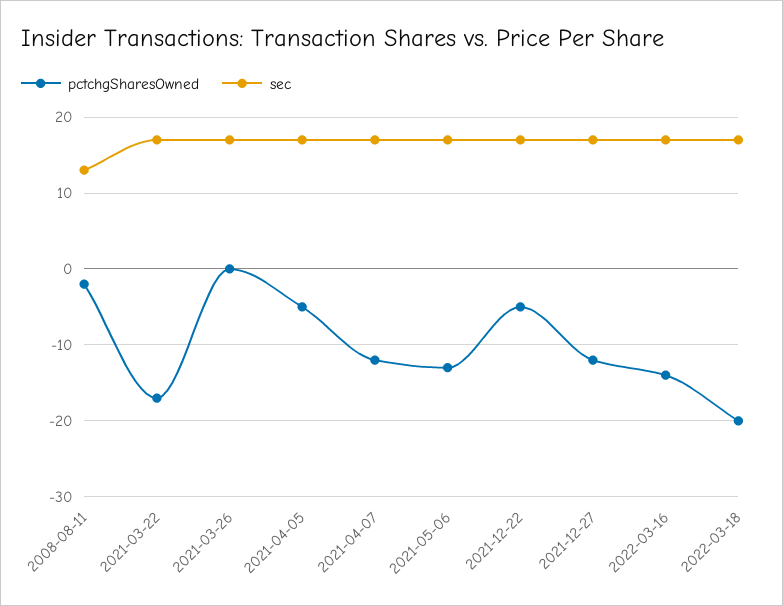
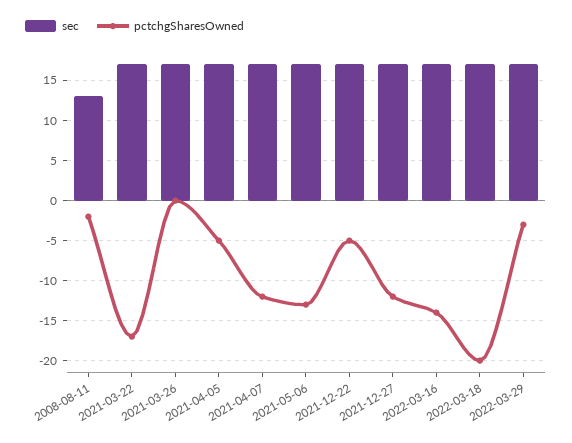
sec, 2022-03-29: none -> 17
pctchgSharesOwned, 2022-03-29: none -> -3

